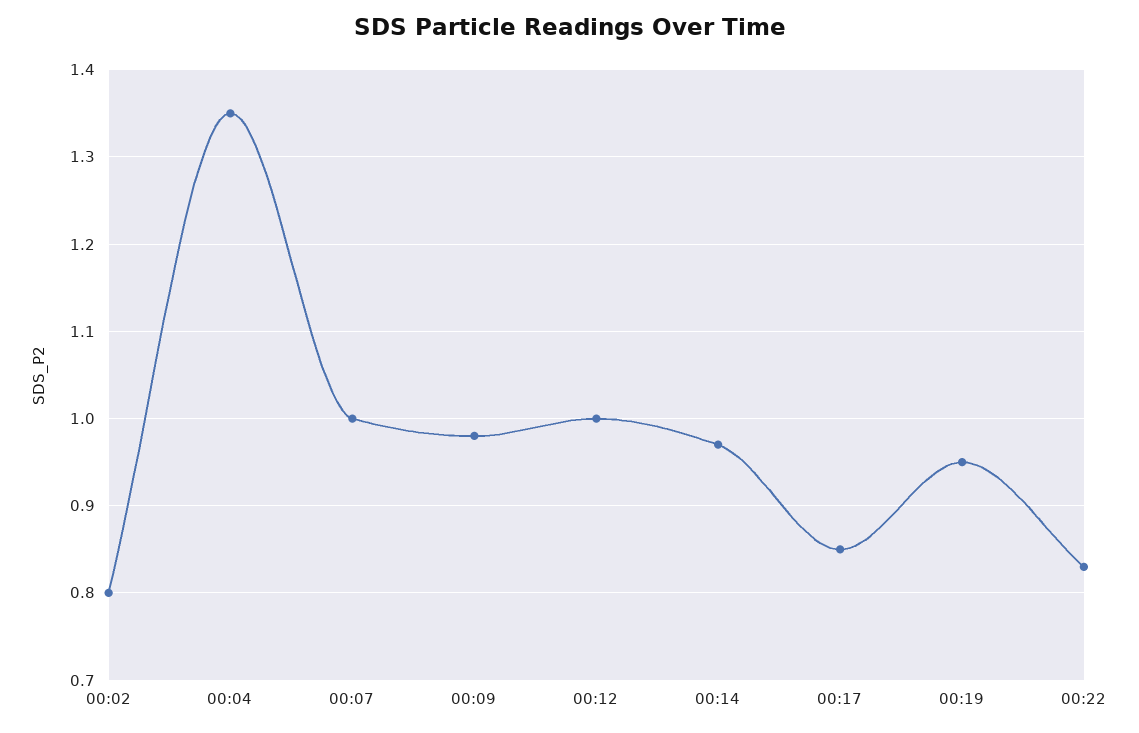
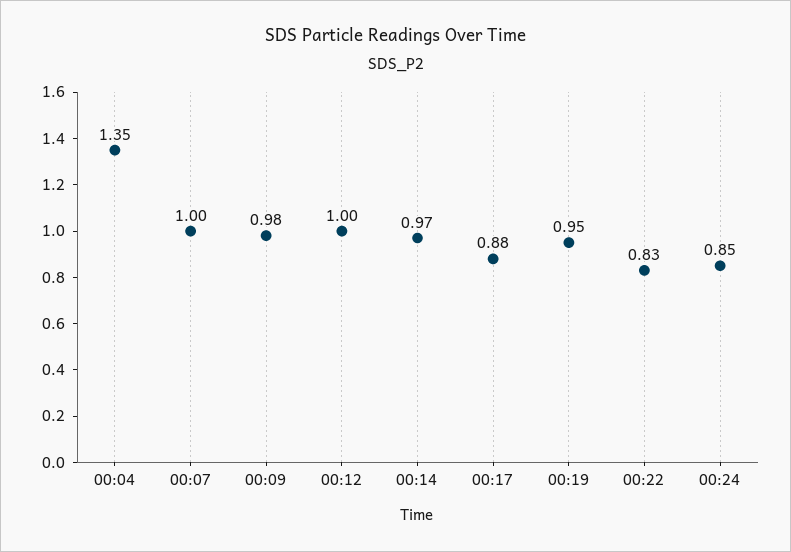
00:02: 0.8 -> none
00:17: 0.85 -> 0.88
00:24: none -> 0.85

